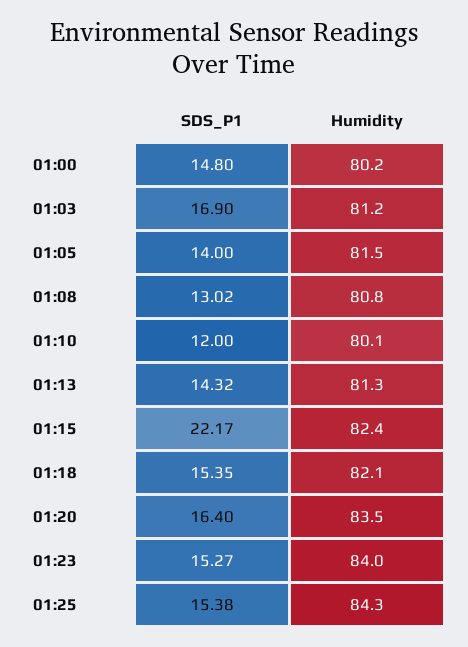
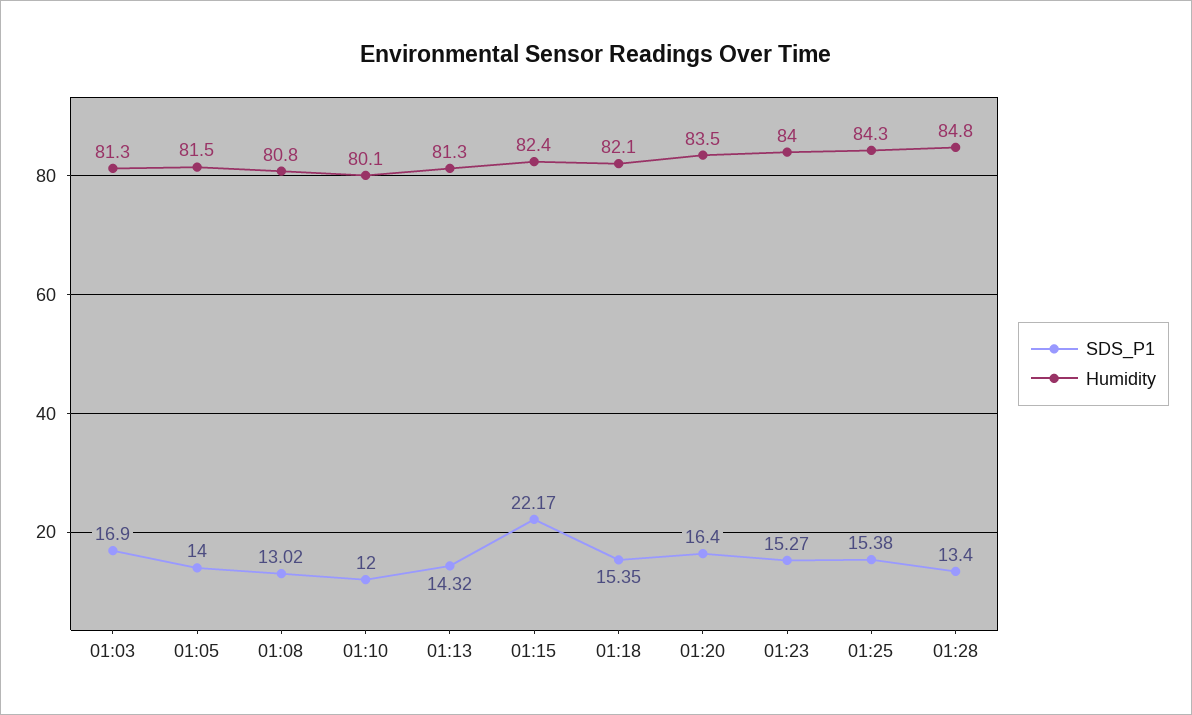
SDS_P1, 01:00: 14.8 -> none
Humidity, 01:00: 80.2 -> none
Humidity, 01:03: 81.2 -> 81.3
SDS_P1, 01:28: none -> 13.4
Humidity, 01:28: none -> 84.8

